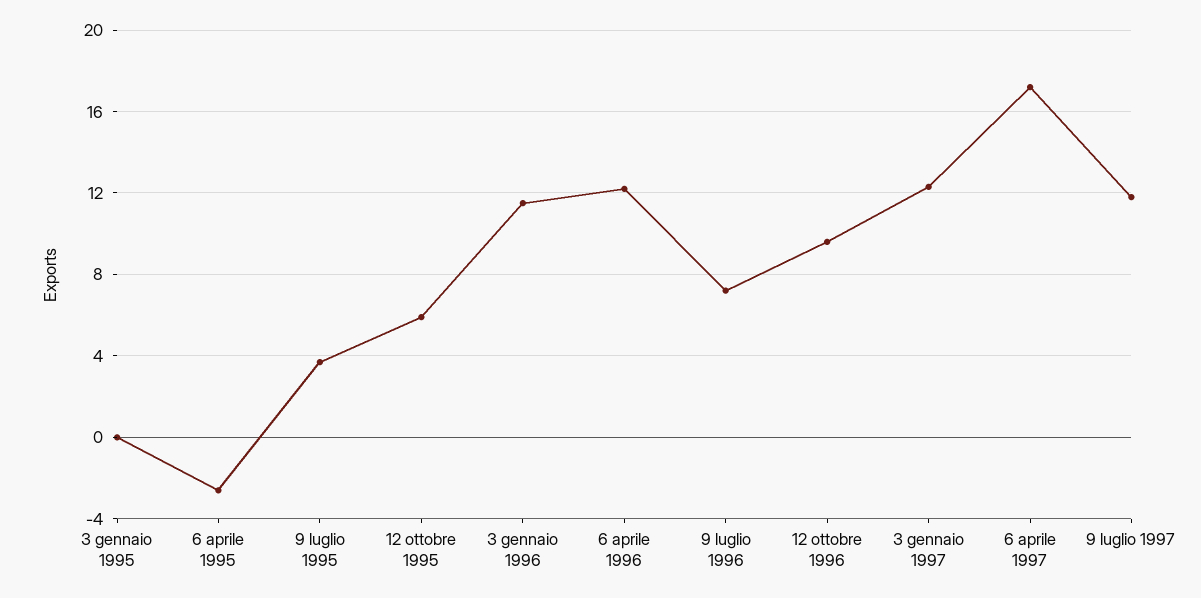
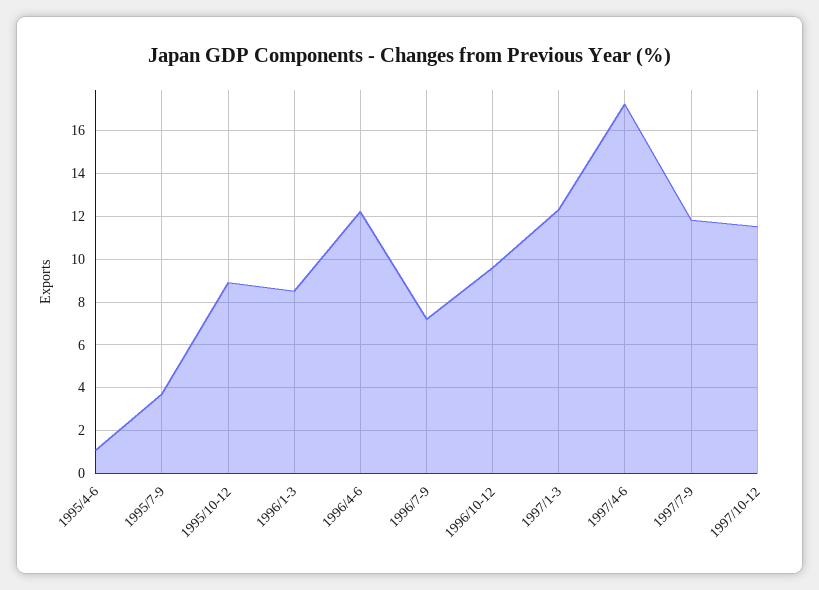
3 gennaio 1995: 0 -> none
6 aprile 1995: -2.5 -> 1
12 ottobre 1995: 6 -> 9
3 gennaio 1996: 11.5 -> 8.5
1997/10-12: none -> 11.5

